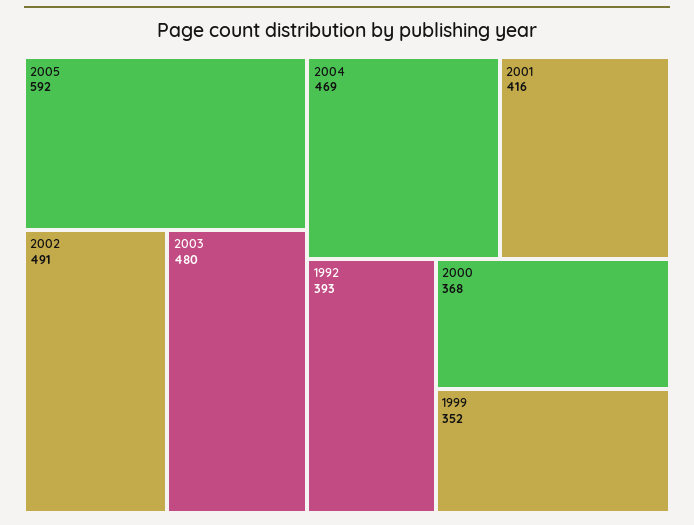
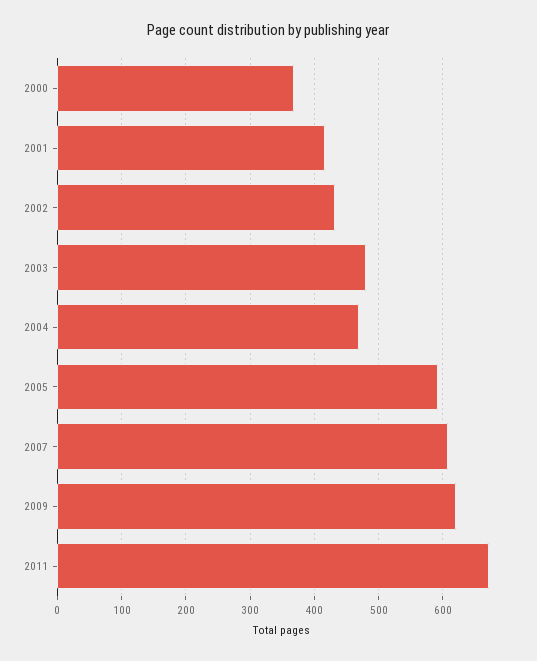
2002: 491 -> 430
1992: 393 -> none
1999: 352 -> none
2007: none -> 610
2009: none -> 620
2011: none -> 670

